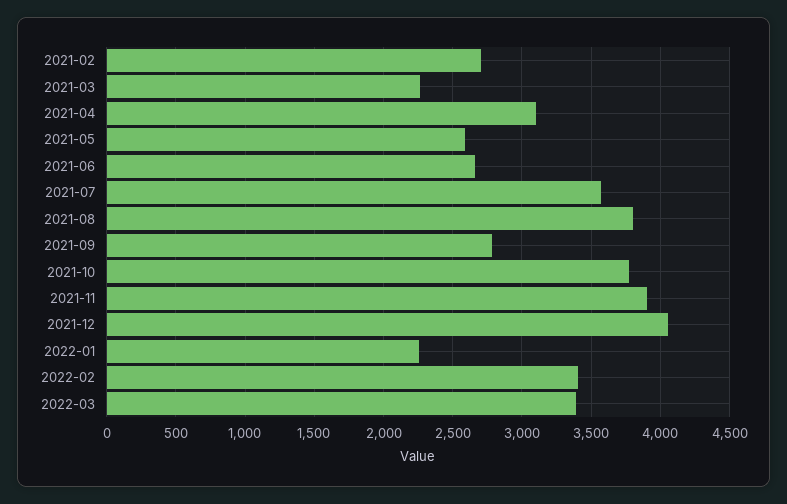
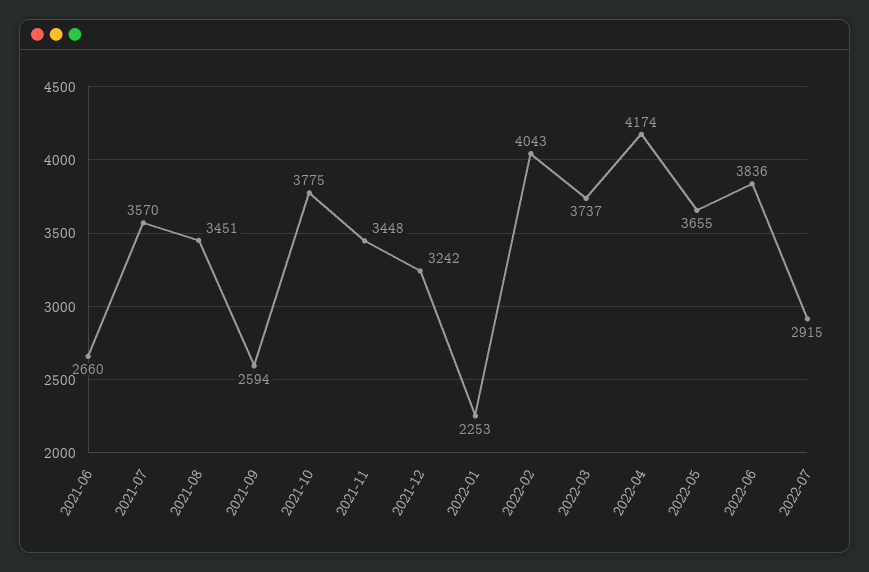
2021-02: 2700 -> none
2021-03: 2250 -> none
2021-04: 3100 -> none
2021-05: 2600 -> none
2021-08: 3800 -> 3451
2021-09: 2800 -> 2594
2021-11: 3900 -> 3448
2021-12: 4050 -> 3242
2022-02: 3400 -> 4043
2022-03: 3400 -> 3737
2022-04: none -> 4174
2022-05: none -> 3655
2022-06: none -> 3836
2022-07: none -> 2915

